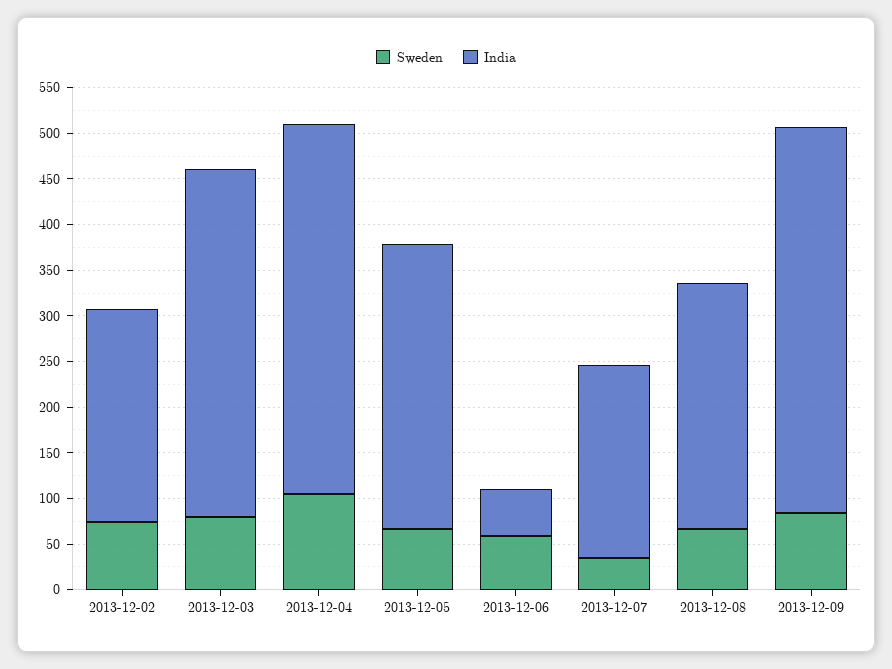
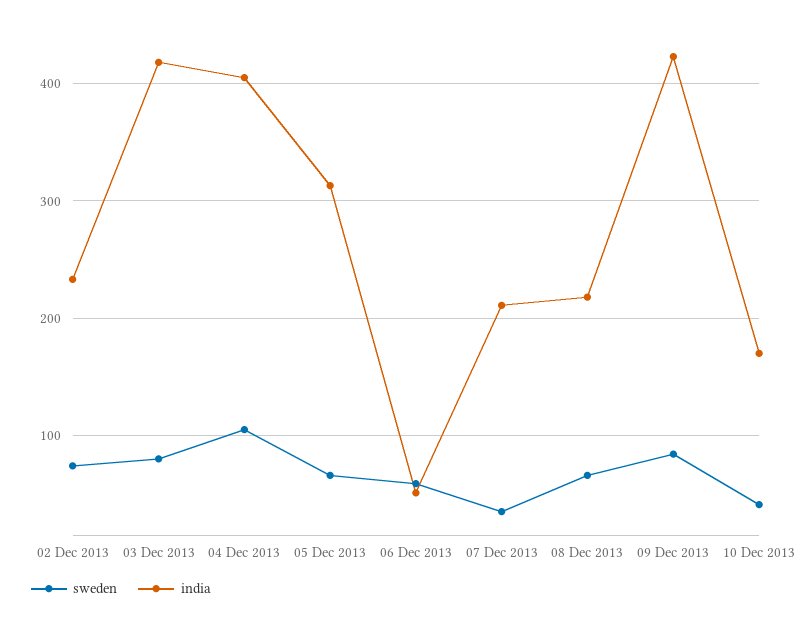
India, 2013-12-03: 380 -> 420
India, 2013-12-08: 270 -> 220
Sweden, 10 Dec 2013: none -> 40
India, 10 Dec 2013: none -> 170

